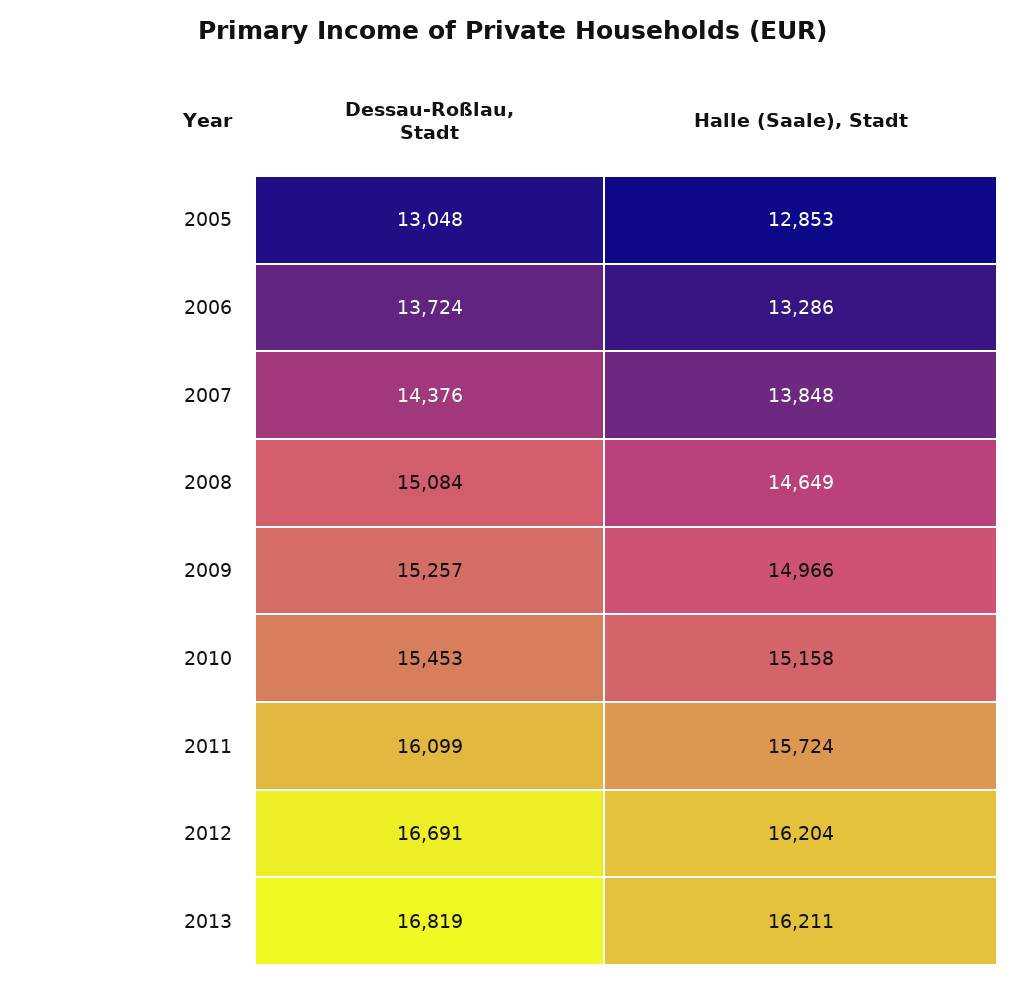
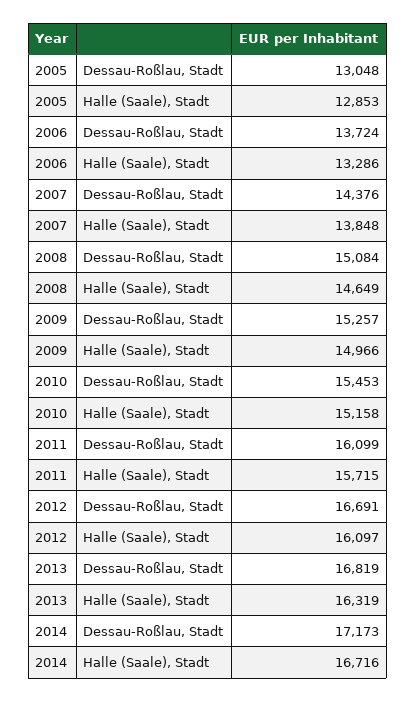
Halle (Saale), Stadt, 2011: 15724 -> 15715
Halle (Saale), Stadt, 2012: 16204 -> 16097
Halle (Saale), Stadt, 2013: 16211 -> 16319
Dessau-Roßlau, Stadt, 2014: none -> 17173
Halle (Saale), Stadt, 2014: none -> 16716

